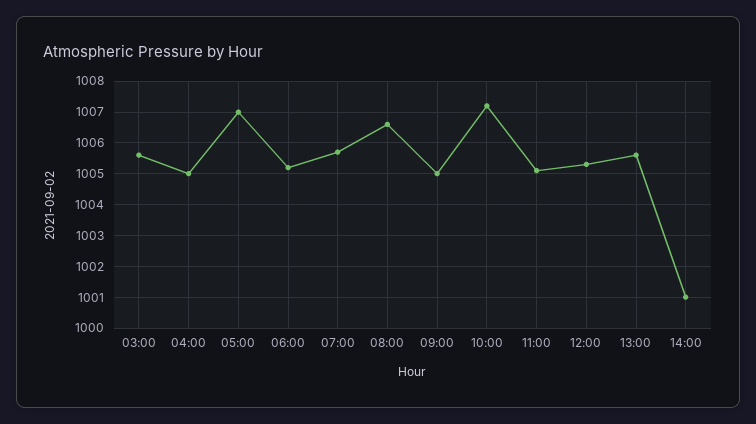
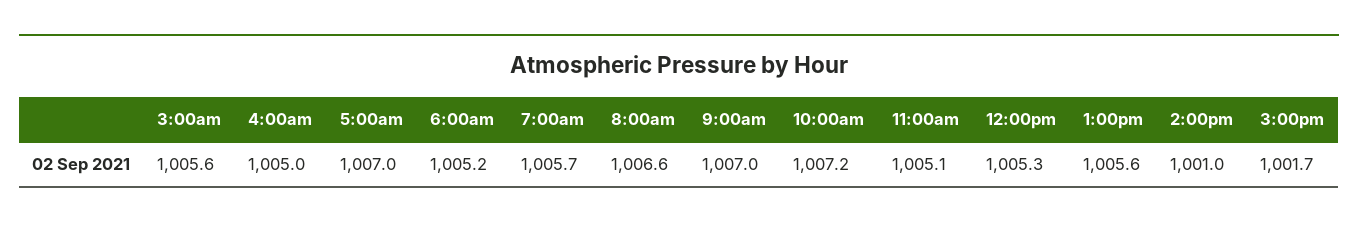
09:00: 1005 -> 1007
3:00pm: none -> 1001.7

